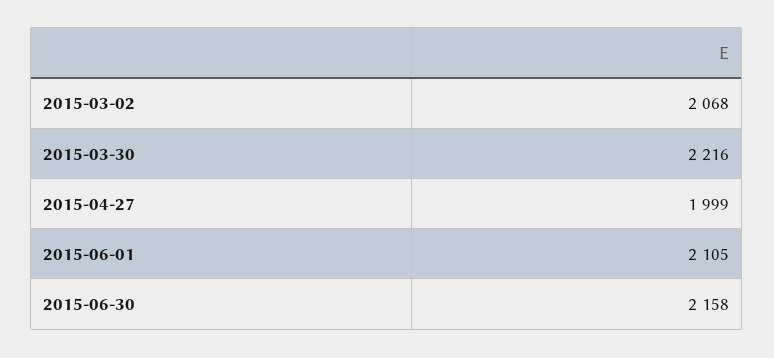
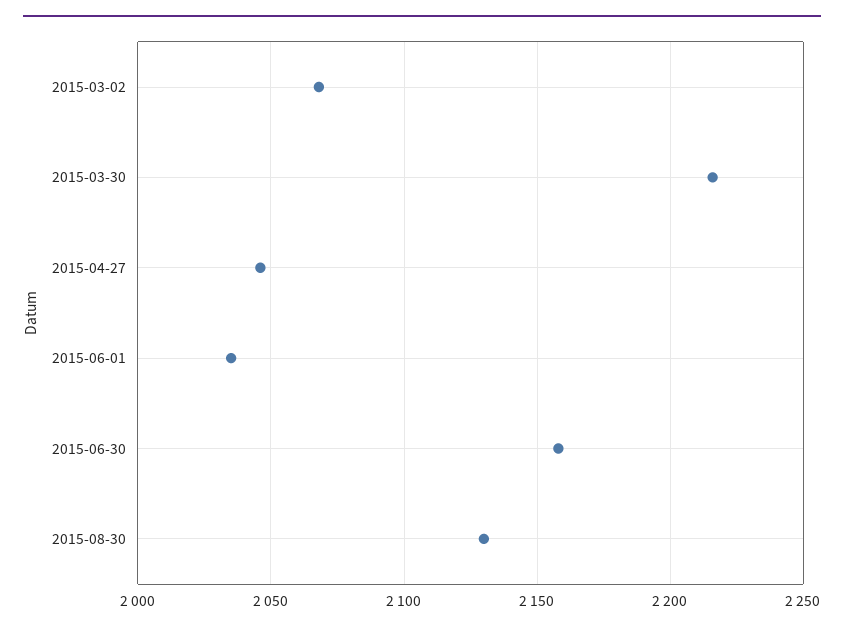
2015-04-27: 1999 -> 2045
2015-06-01: 2105 -> 2035
2015-08-30: none -> 2130

